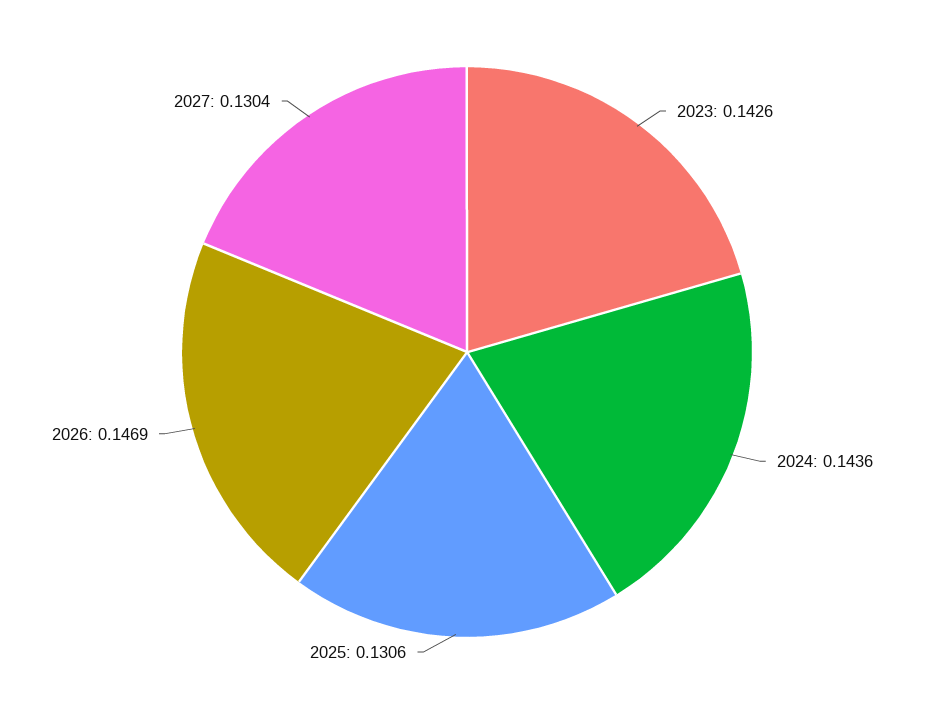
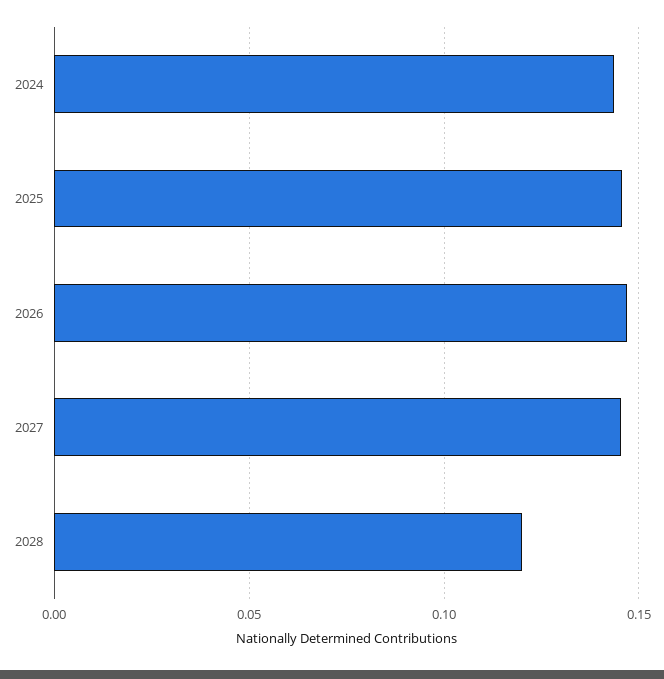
2023: 0.1426 -> none
2025: 0.1306 -> 0.145
2027: 0.1304 -> 0.145
2028: none -> 0.12

